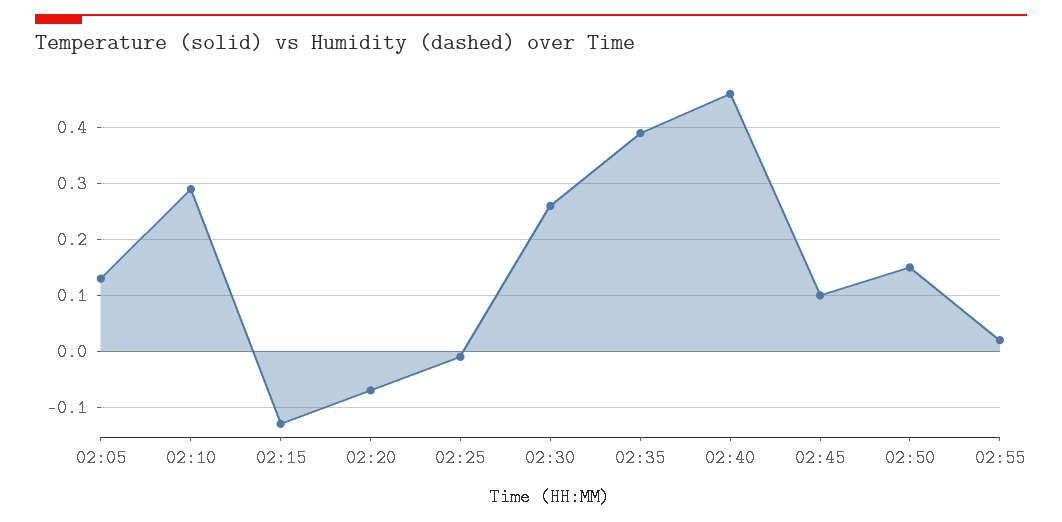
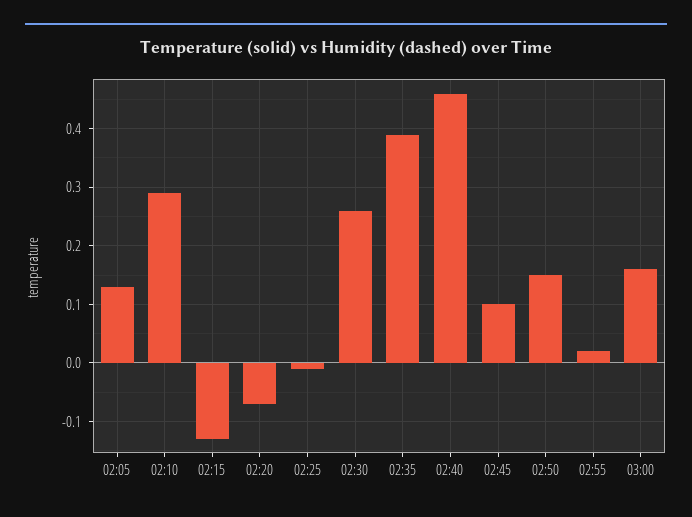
03:00: none -> 0.15

